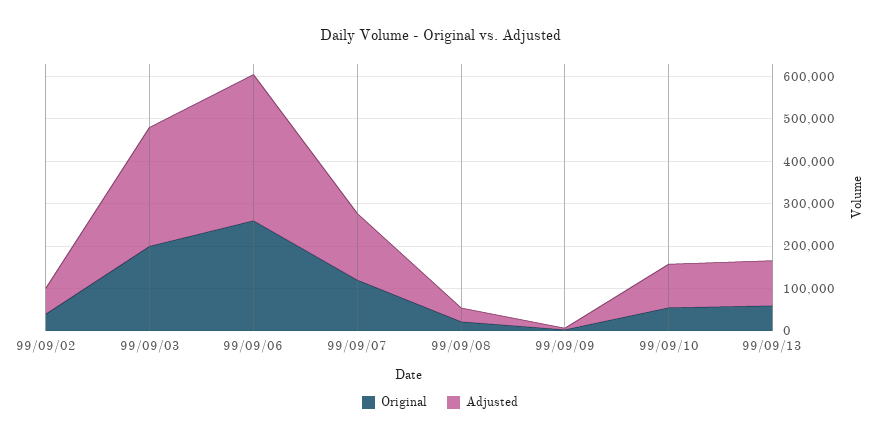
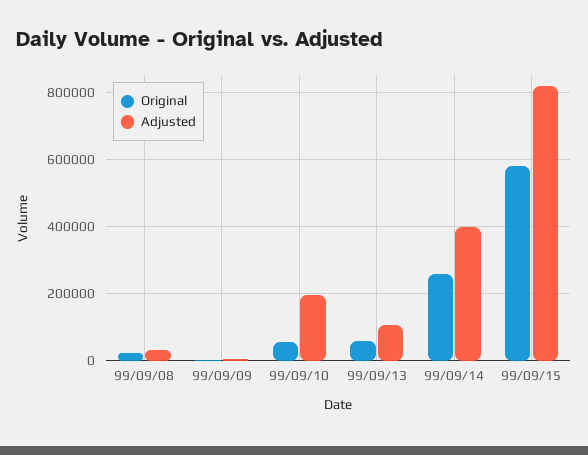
Original, 99/09/02: 40000 -> none
Adjusted, 99/09/02: 60000 -> none
Original, 99/09/03: 200000 -> none
Adjusted, 99/09/03: 280000 -> none
Original, 99/09/06: 260000 -> none
Adjusted, 99/09/06: 340000 -> none
Original, 99/09/07: 120000 -> none
Adjusted, 99/09/07: 160000 -> none
Adjusted, 99/09/10: 100000 -> 200000
Original, 99/09/14: none -> 260000
Adjusted, 99/09/14: none -> 400000
Original, 99/09/15: none -> 580000
Adjusted, 99/09/15: none -> 820000

